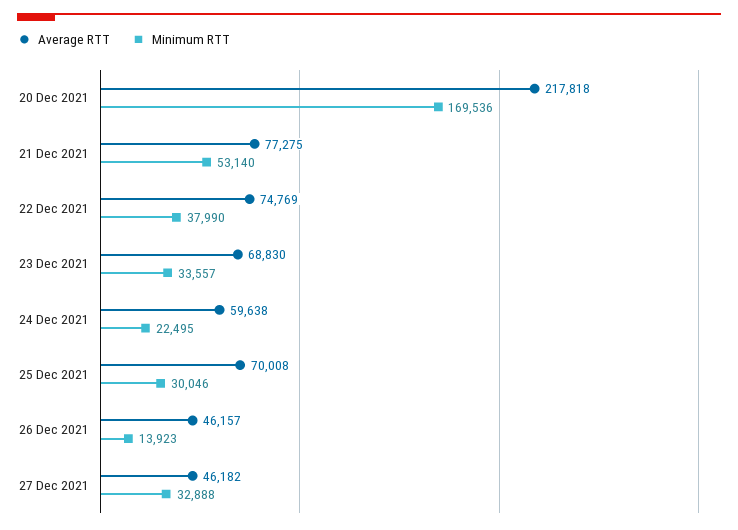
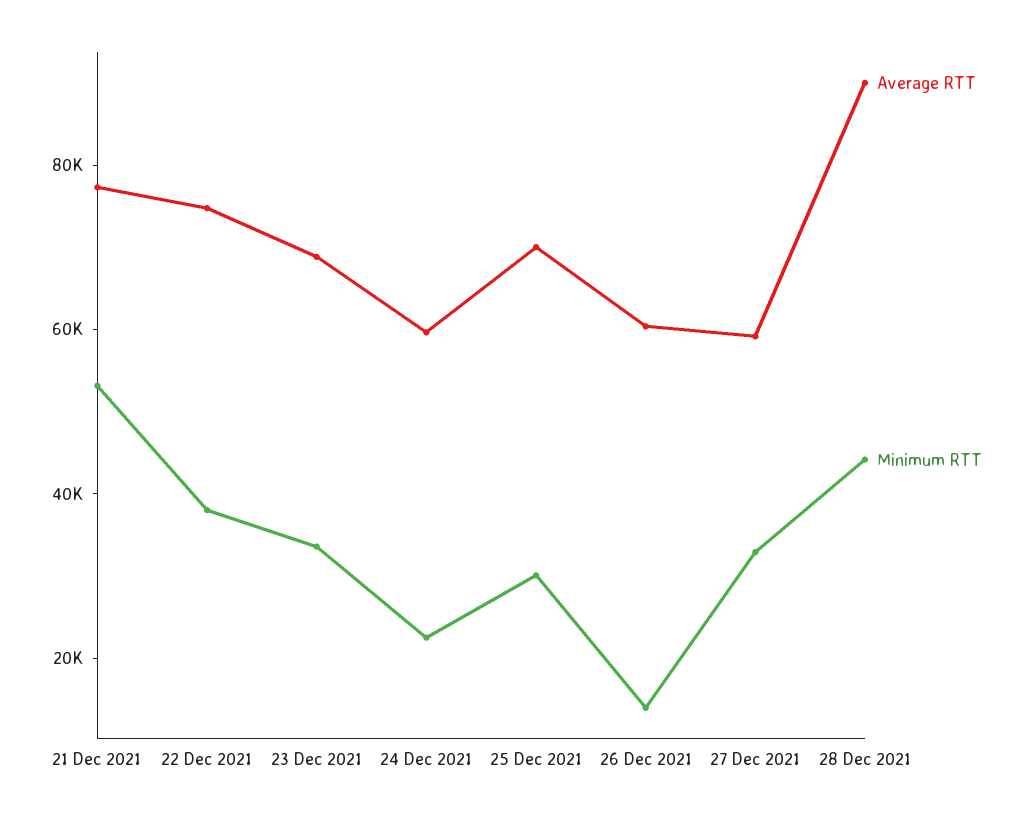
Average RTT, 20 Dec 2021: 217818 -> none
Minimum RTT, 20 Dec 2021: 169536 -> none
Average RTT, 26 Dec 2021: 46157 -> 60000
Average RTT, 27 Dec 2021: 46182 -> 60000
Average RTT, 28 Dec 2021: none -> 90000
Minimum RTT, 28 Dec 2021: none -> 45000

